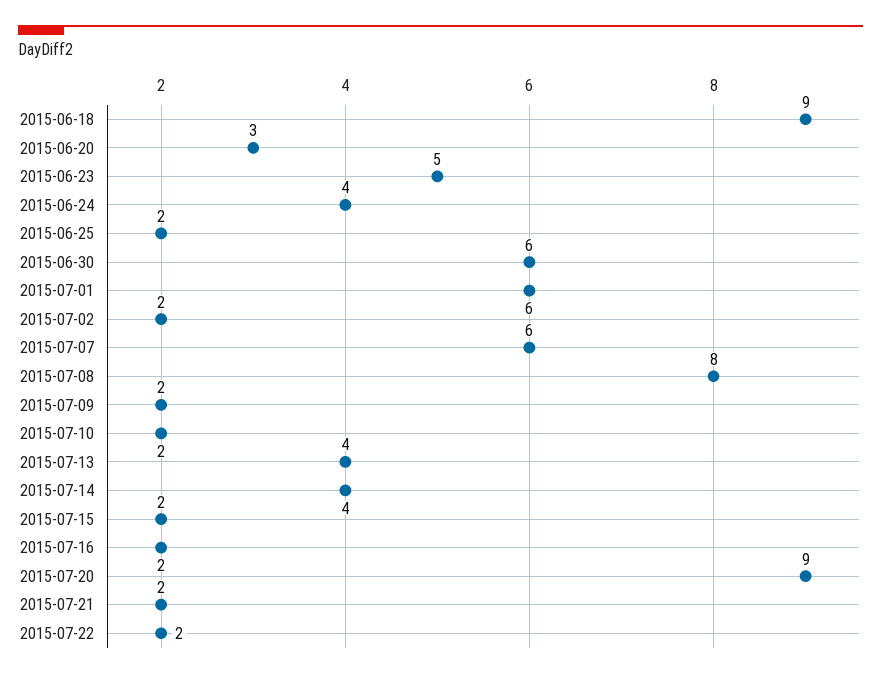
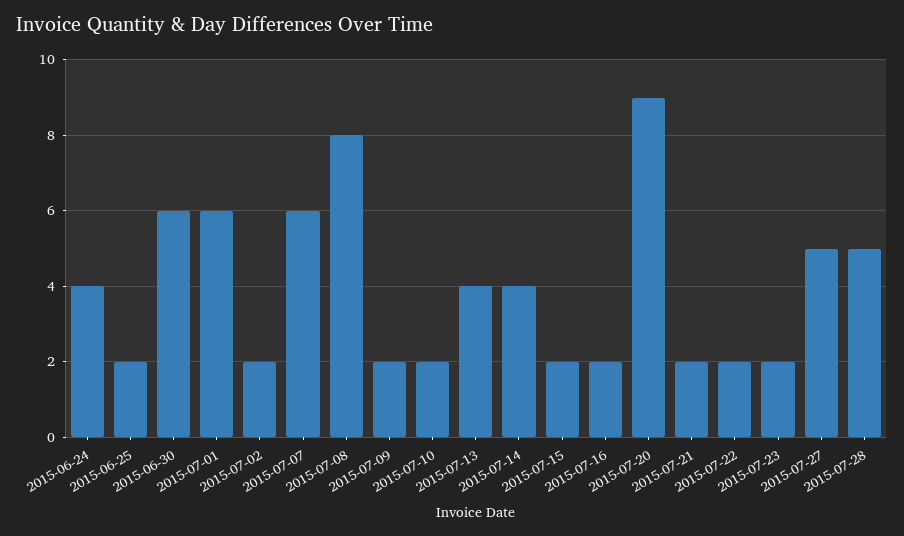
2015-06-18: 9 -> none
2015-06-20: 3 -> none
2015-06-23: 5 -> none
2015-07-23: none -> 2
2015-07-27: none -> 5
2015-07-28: none -> 5

